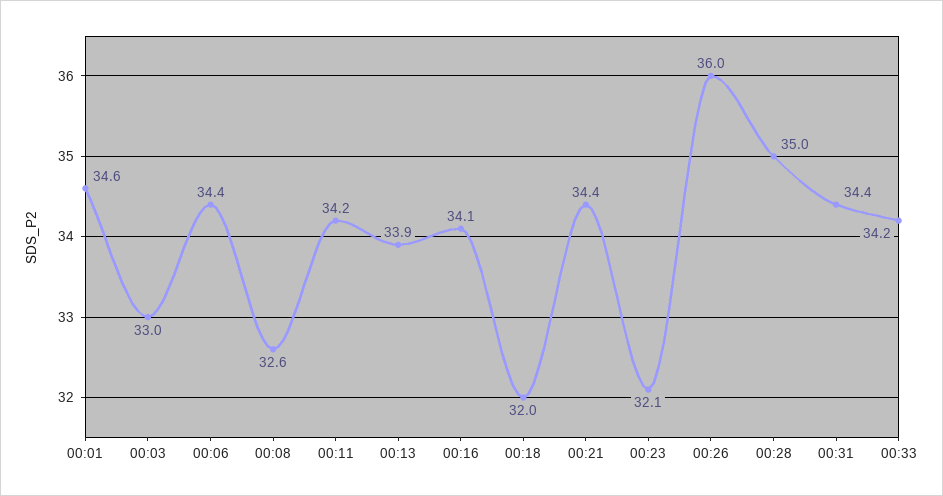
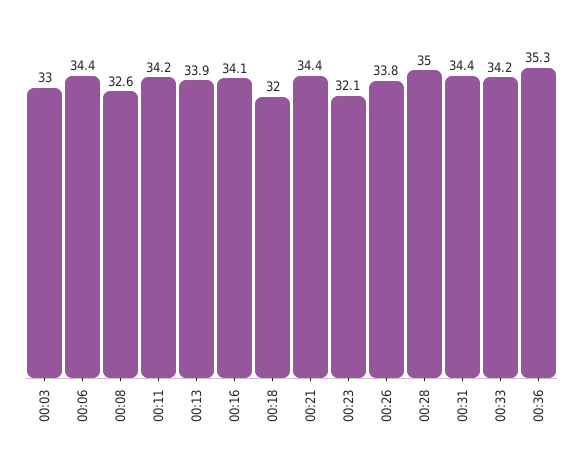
00:01: 34.6 -> none
00:26: 36 -> 33.8
00:36: none -> 35.3

